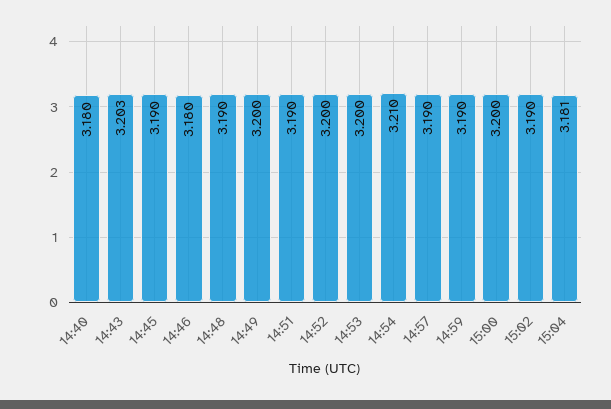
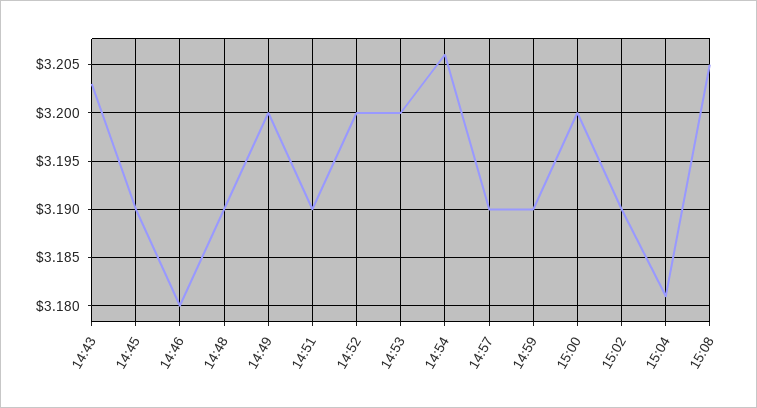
14:40: 3.18 -> none
14:54: 3.21 -> 3.206
15:08: none -> 3.205

